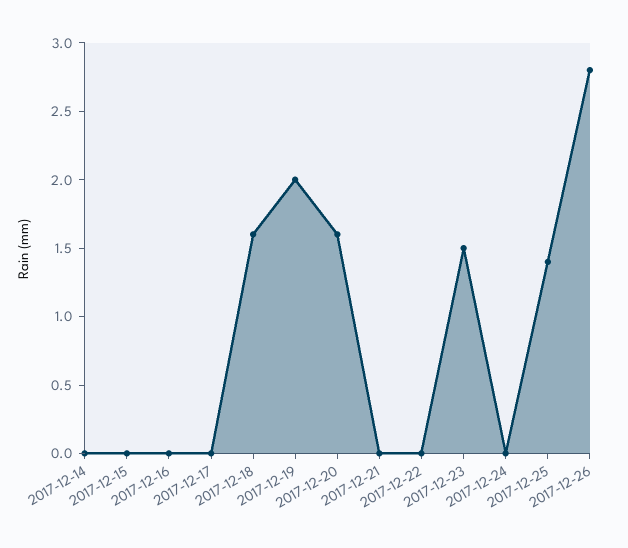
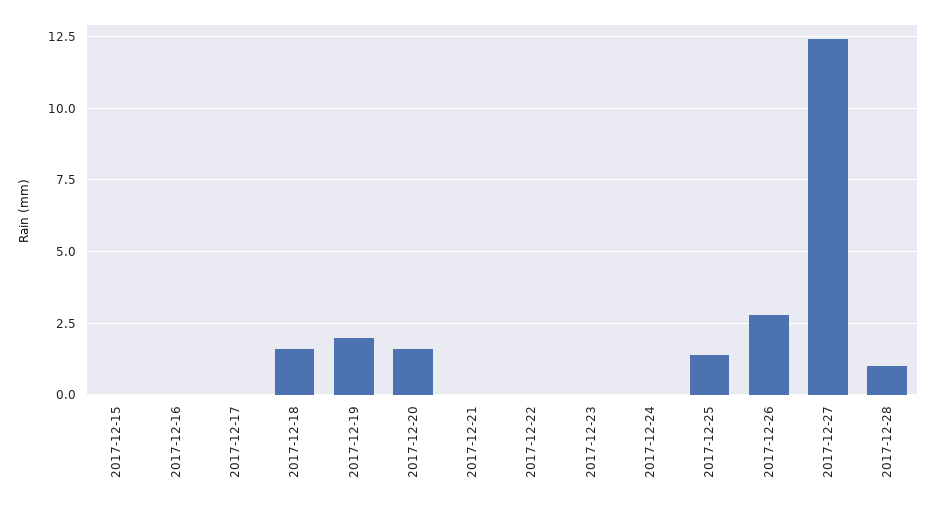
2017-12-14: 0 -> none
2017-12-23: 1.5 -> 0
2017-12-27: none -> 12.5
2017-12-28: none -> 1

